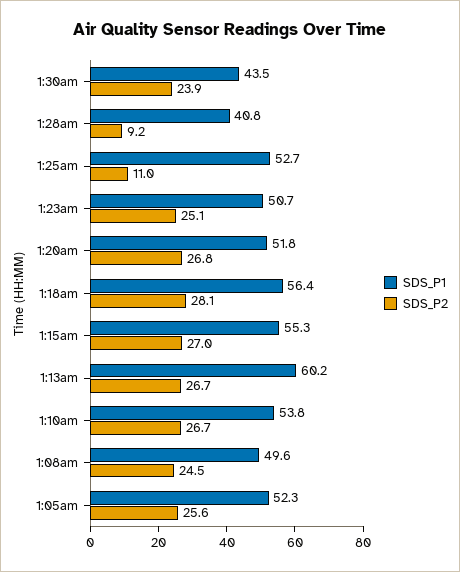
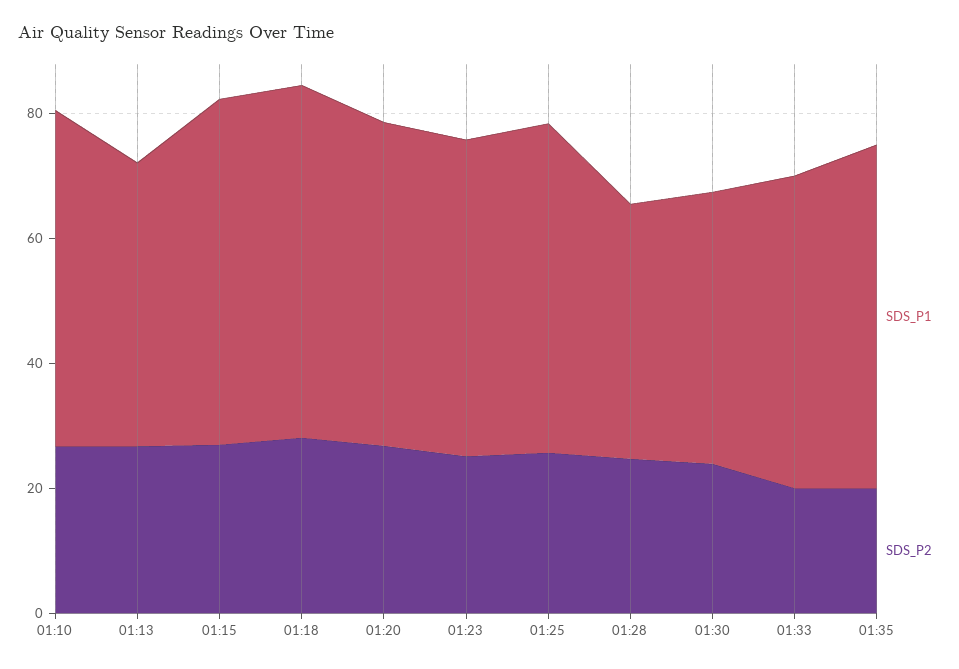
SDS_P2, 1:28am: 9.2 -> 25
SDS_P2, 1:25am: 11 -> 25
SDS_P1, 1:13am: 60.2 -> 45
SDS_P1, 1:08am: 49.6 -> none
SDS_P2, 1:08am: 24.5 -> none
SDS_P1, 1:05am: 52.3 -> none
SDS_P2, 1:05am: 25.6 -> none
SDS_P1, 01:33: none -> 50
SDS_P2, 01:33: none -> 20
SDS_P1, 01:35: none -> 55
SDS_P2, 01:35: none -> 20

